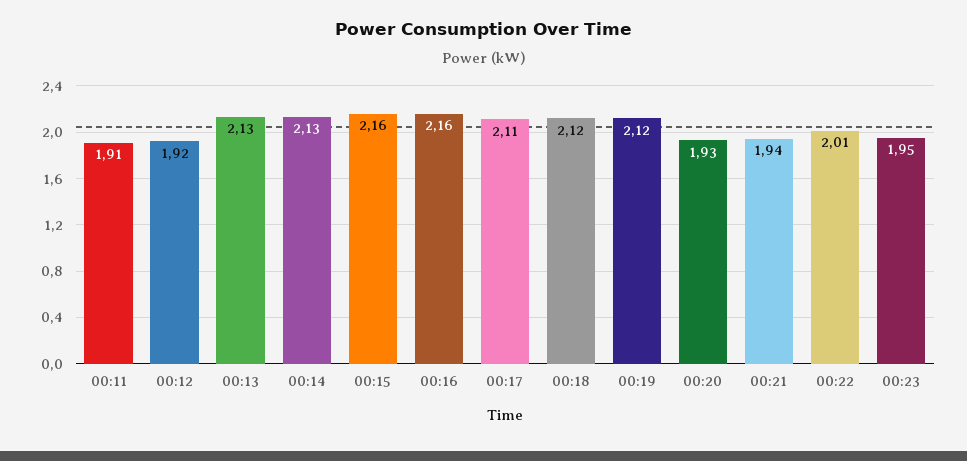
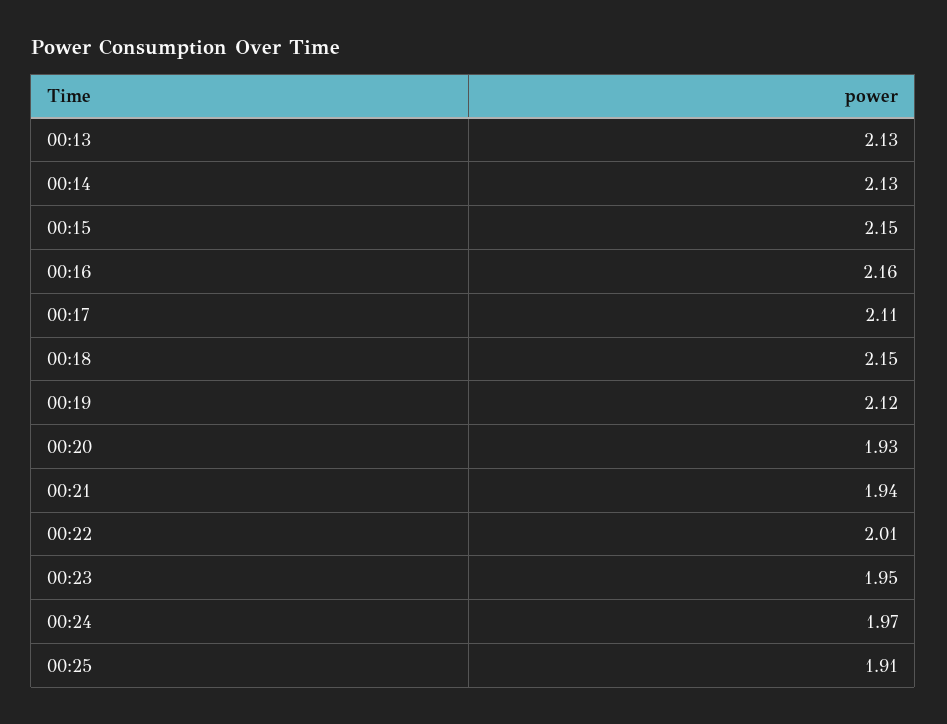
00:11: 1.91 -> none
00:12: 1.92 -> none
00:15: 2.16 -> 2.15
00:18: 2.12 -> 2.15
00:24: none -> 1.97
00:25: none -> 1.91

